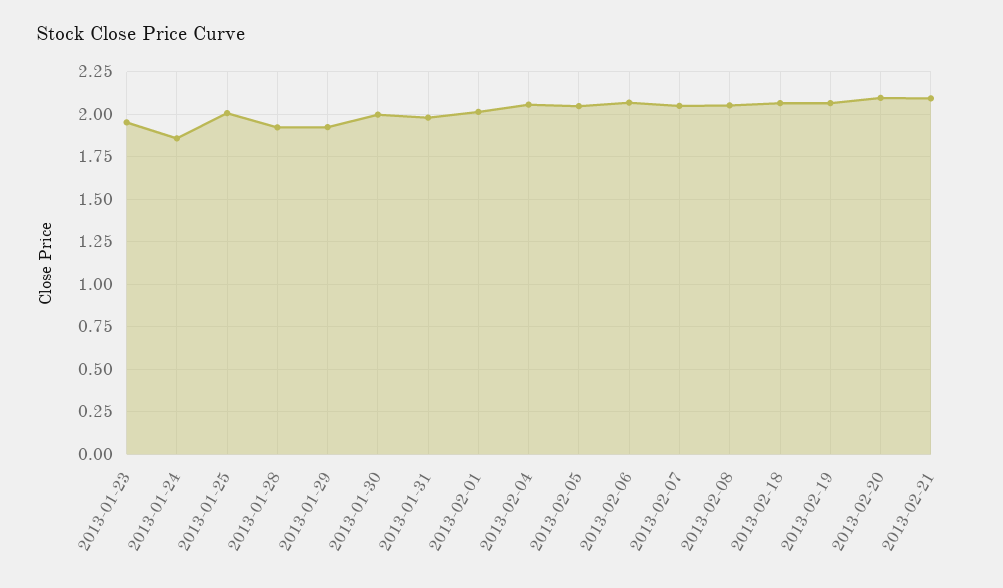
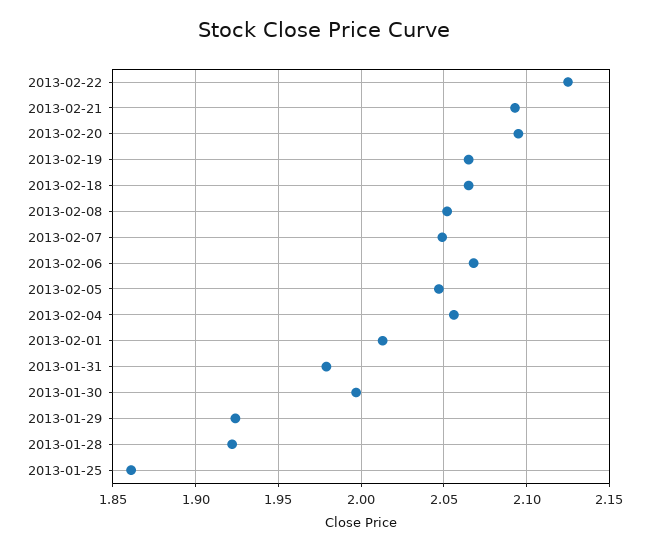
2013-01-23: 1.95 -> none
2013-01-24: 1.85 -> none
2013-01-25: 2 -> 1.86
2013-02-22: none -> 2.125

